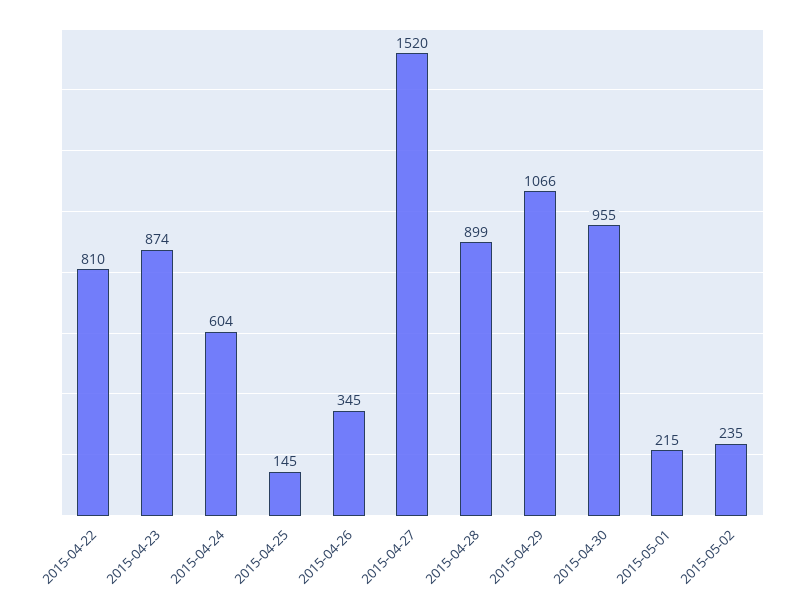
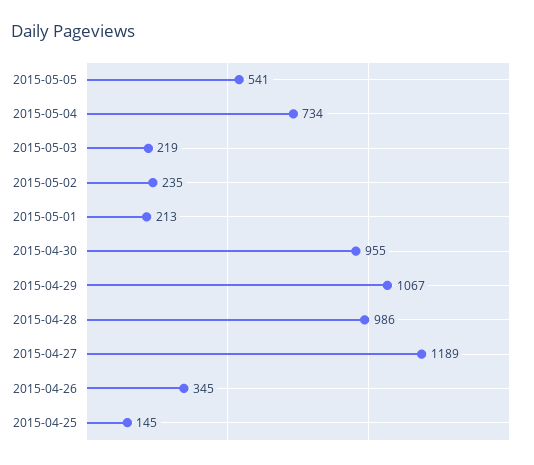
2015-04-22: 810 -> none
2015-04-23: 874 -> none
2015-04-24: 604 -> none
2015-04-27: 1520 -> 1189
2015-04-28: 899 -> 986
2015-04-29: 1066 -> 1067
2015-05-01: 215 -> 213
2015-05-05: none -> 541
2015-05-04: none -> 734
2015-05-03: none -> 219

